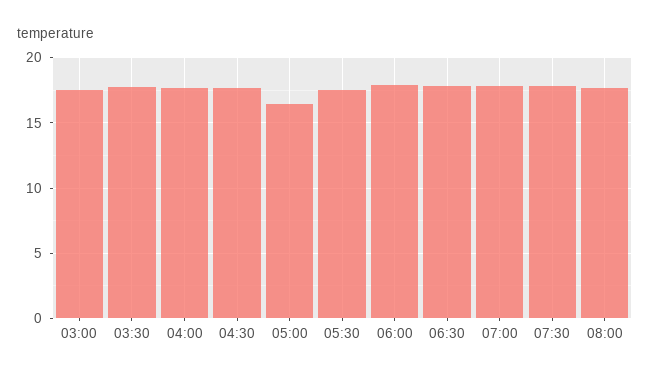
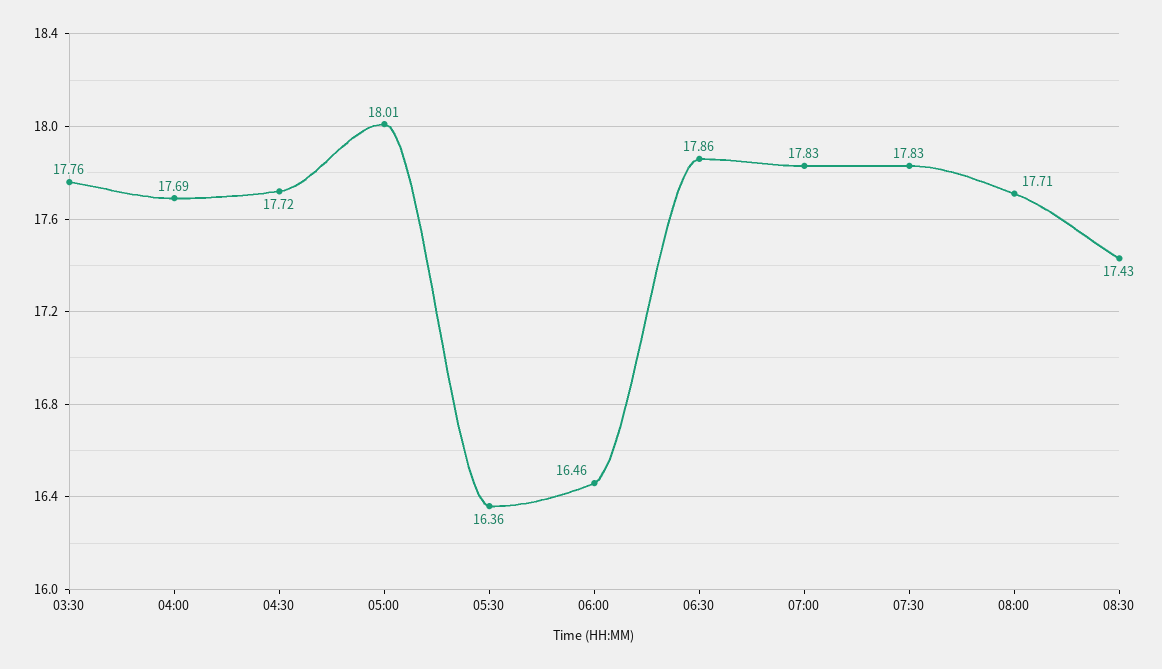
03:00: 17.5 -> none
05:00: 16.5 -> 18.01
05:30: 17.5 -> 16.36
06:00: 18 -> 16.46
08:30: none -> 17.43

